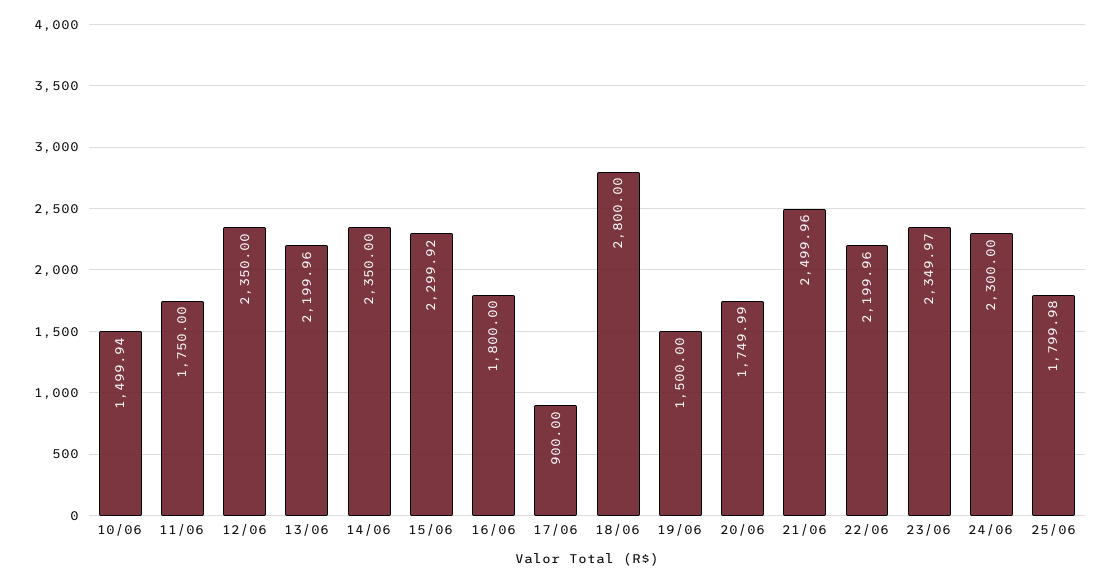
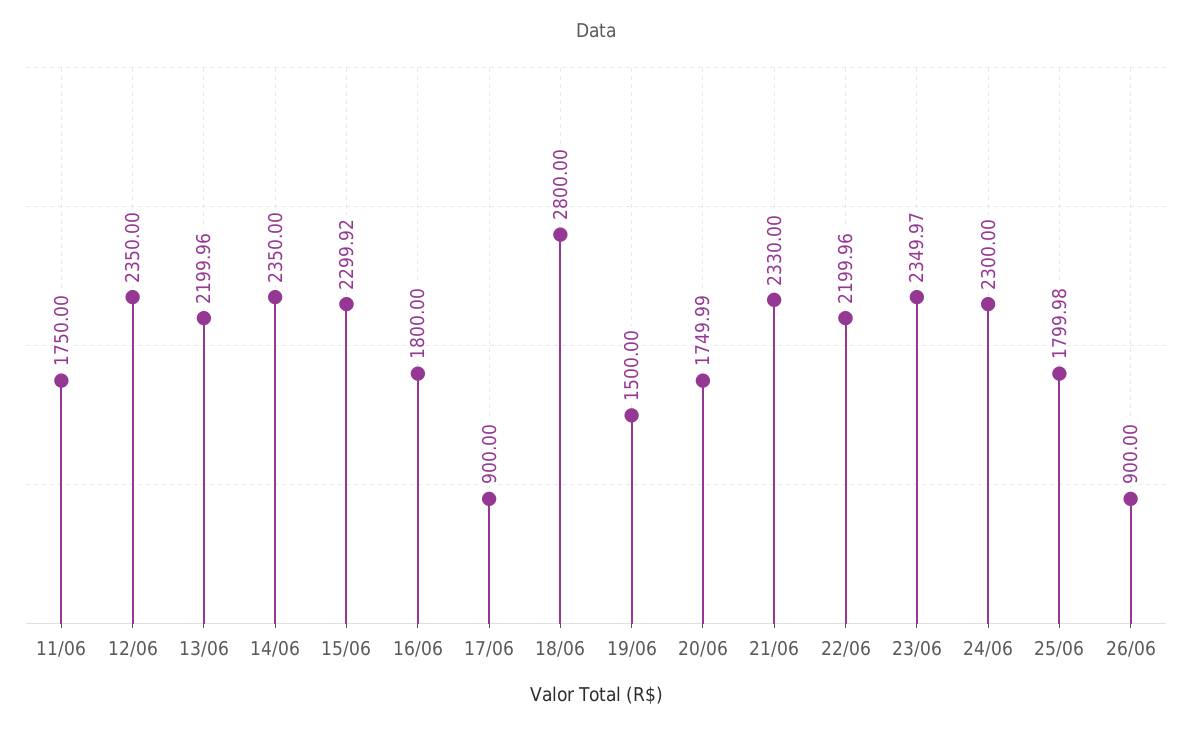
10/06: 1499.94 -> none
21/06: 2499.96 -> 2330
26/06: none -> 900

